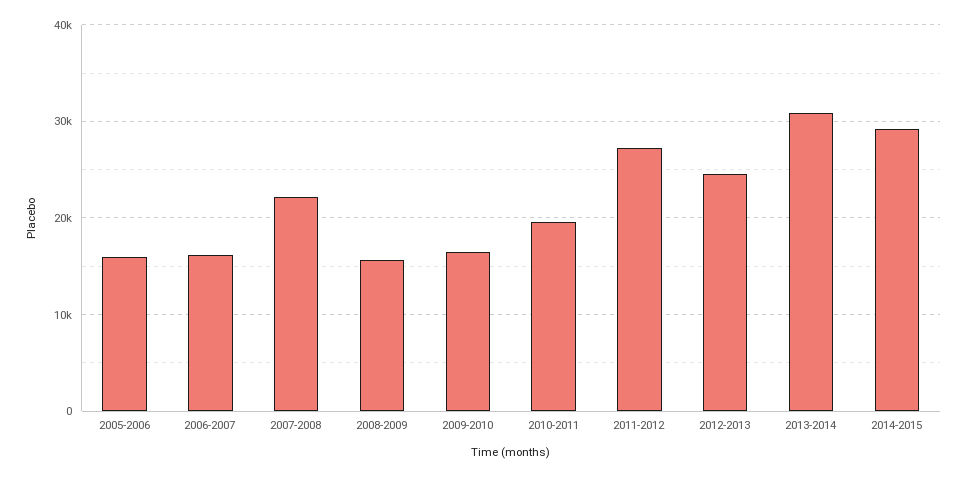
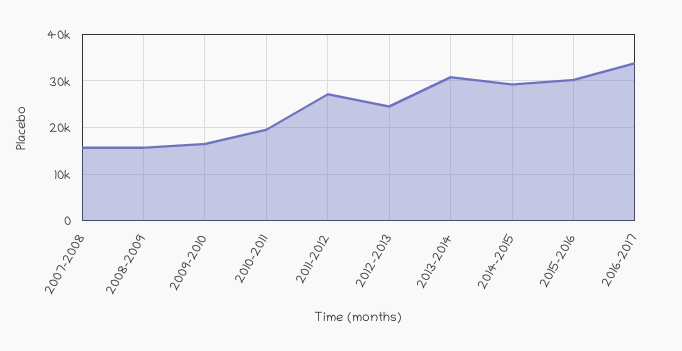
2005-2006: 16000 -> none
2006-2007: 16000 -> none
2007-2008: 22000 -> 16000
2015-2016: none -> 30000
2016-2017: none -> 34000

